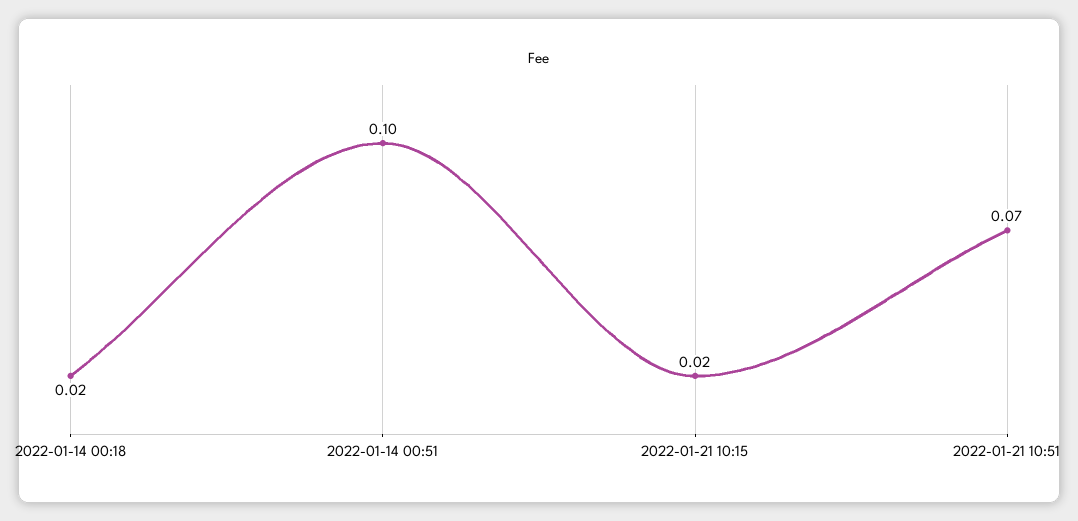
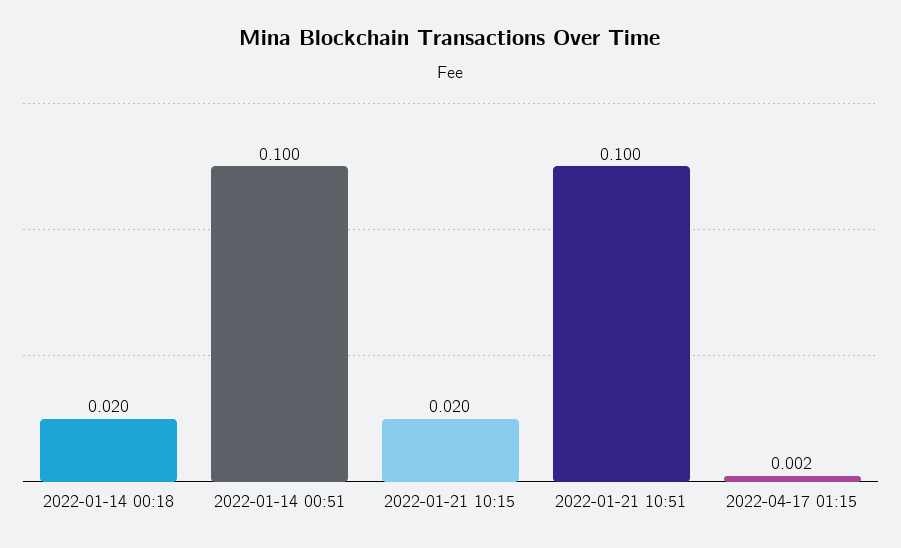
2022-01-21 10:51: 0.07 -> 0.1
2022-04-17 01:15: none -> 0.002

